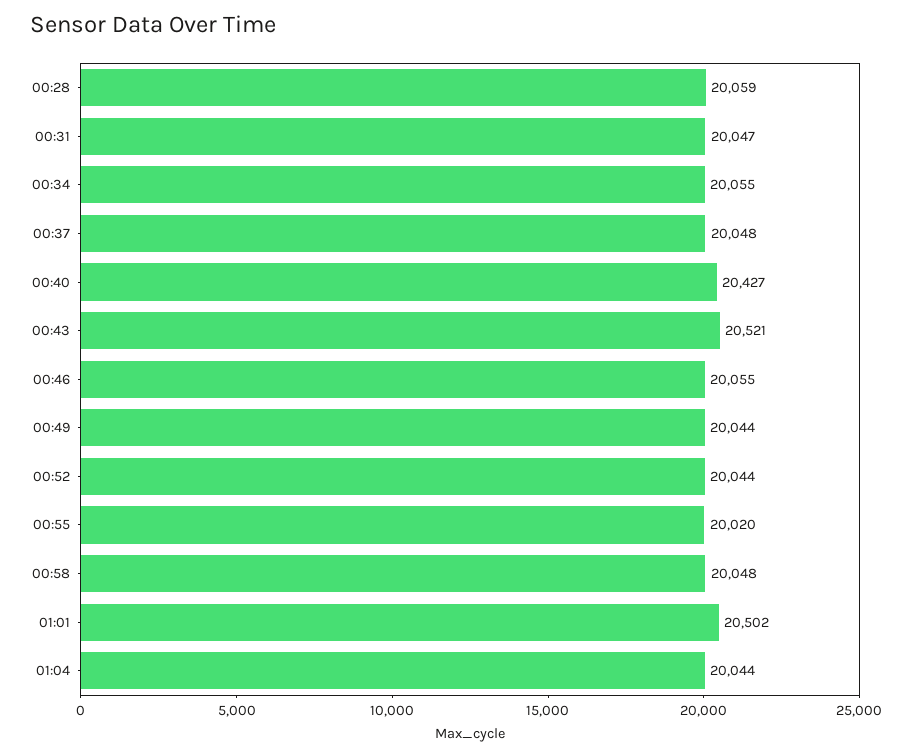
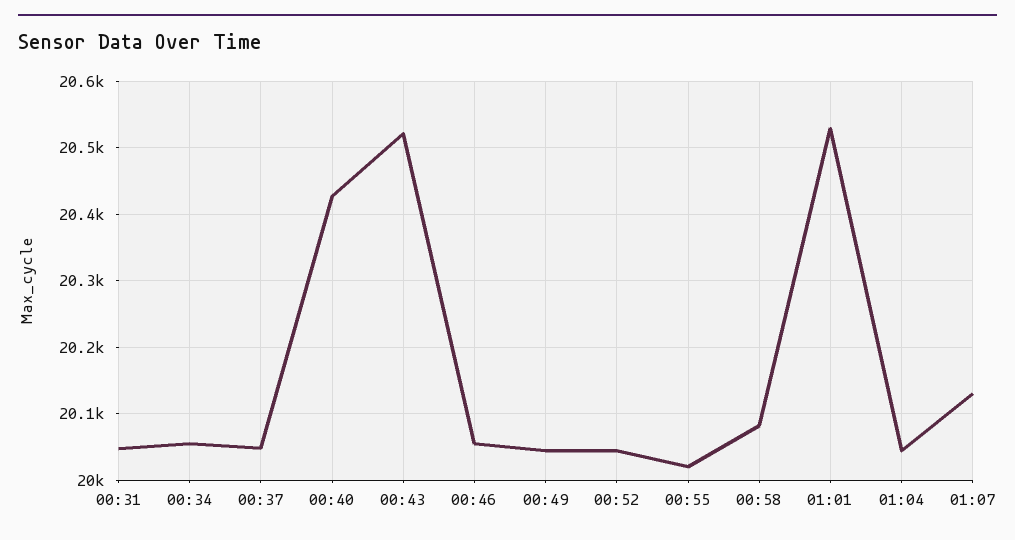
00:28: 20059 -> none
00:58: 20048 -> 20080
01:01: 20502 -> 20530
01:07: none -> 20130

